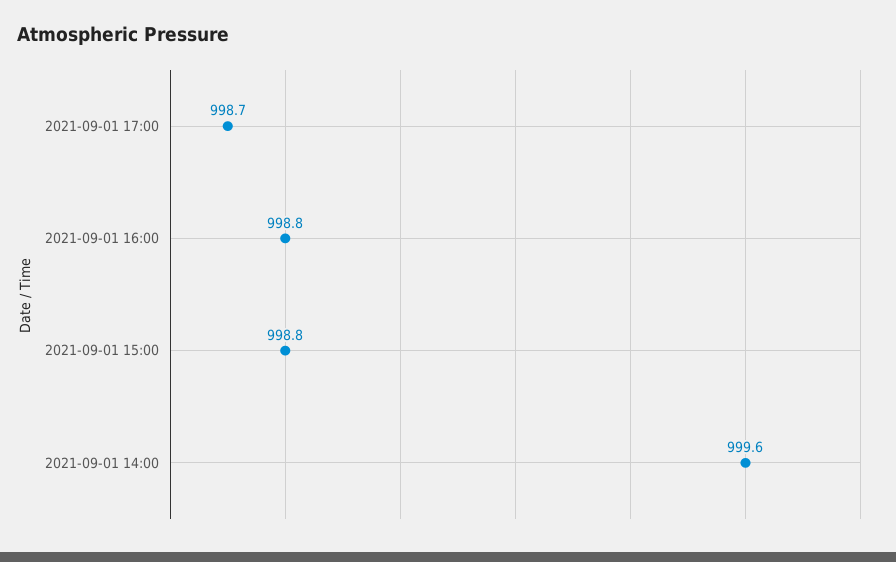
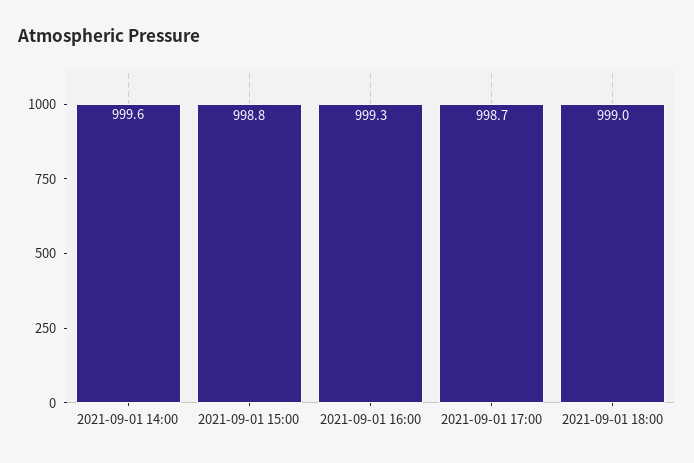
2021-09-01 16:00: 998.8 -> 999.3
2021-09-01 18:00: none -> 999

